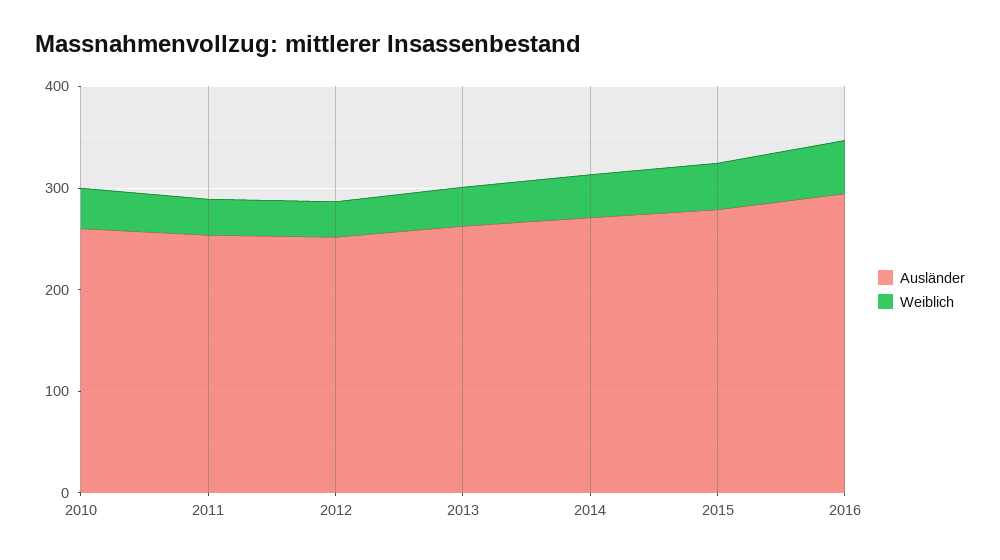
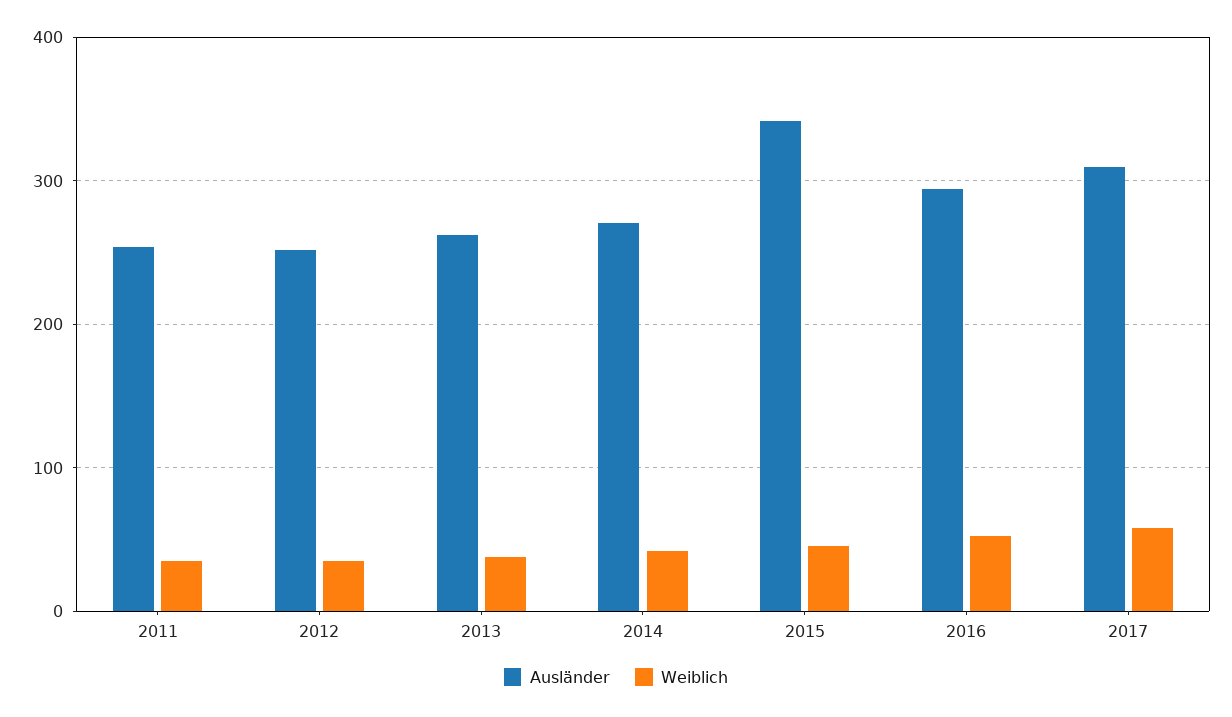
Ausländer, 2010: 260 -> none
Weiblich, 2010: 40 -> none
Ausländer, 2015: 280 -> 340
Ausländer, 2017: none -> 310
Weiblich, 2017: none -> 60

